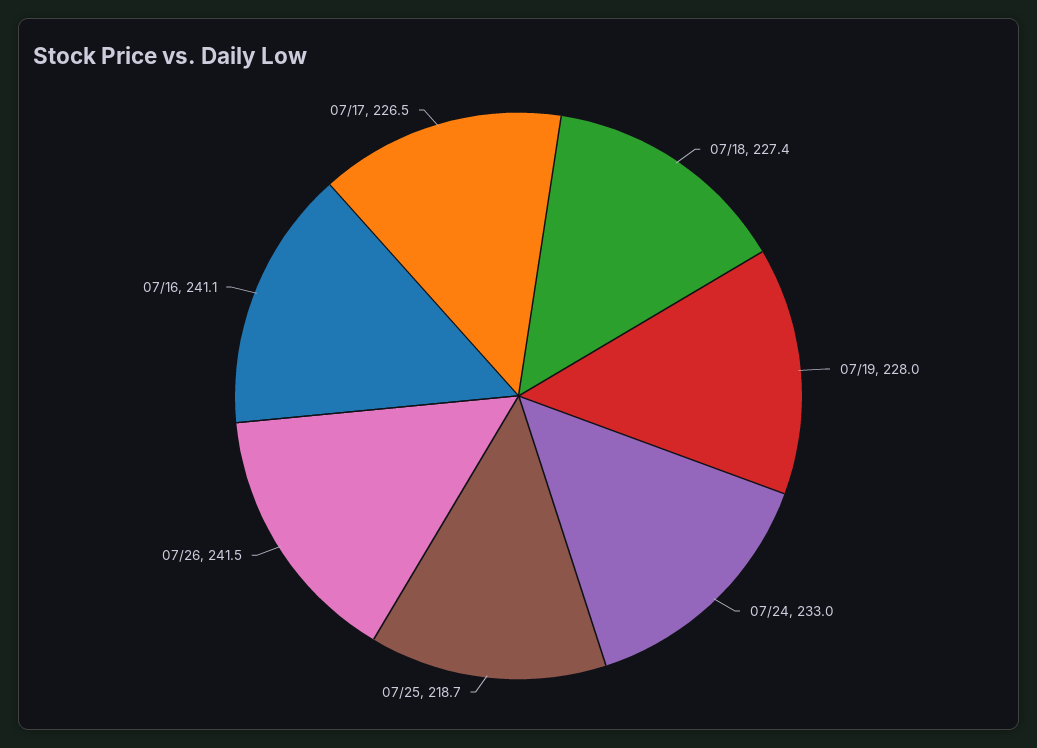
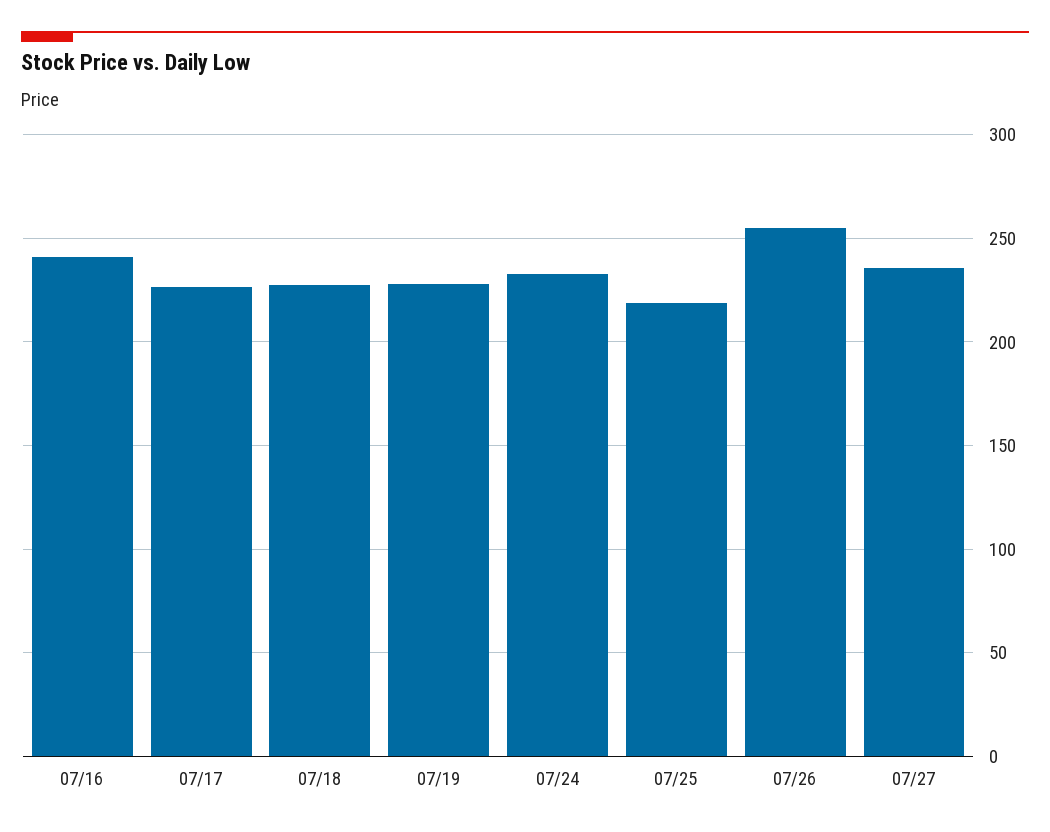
07/26: 241.5 -> 255
07/27: none -> 235

